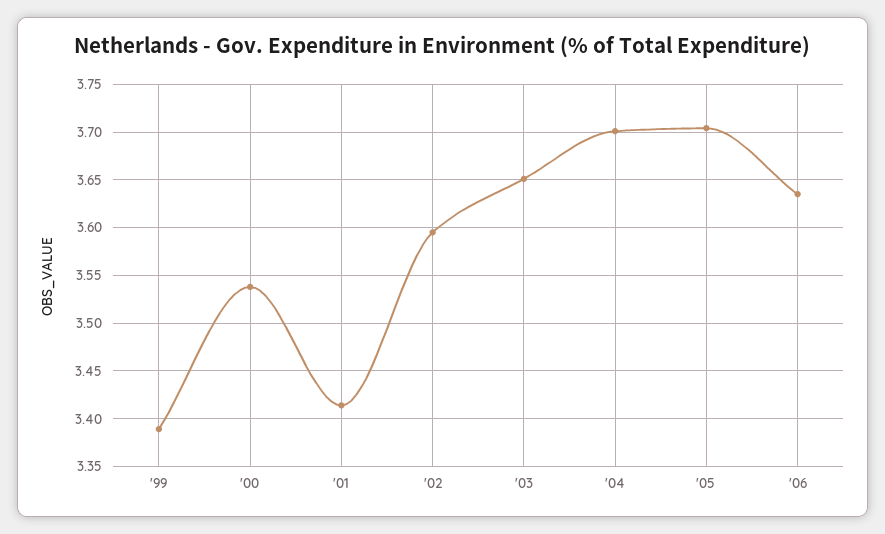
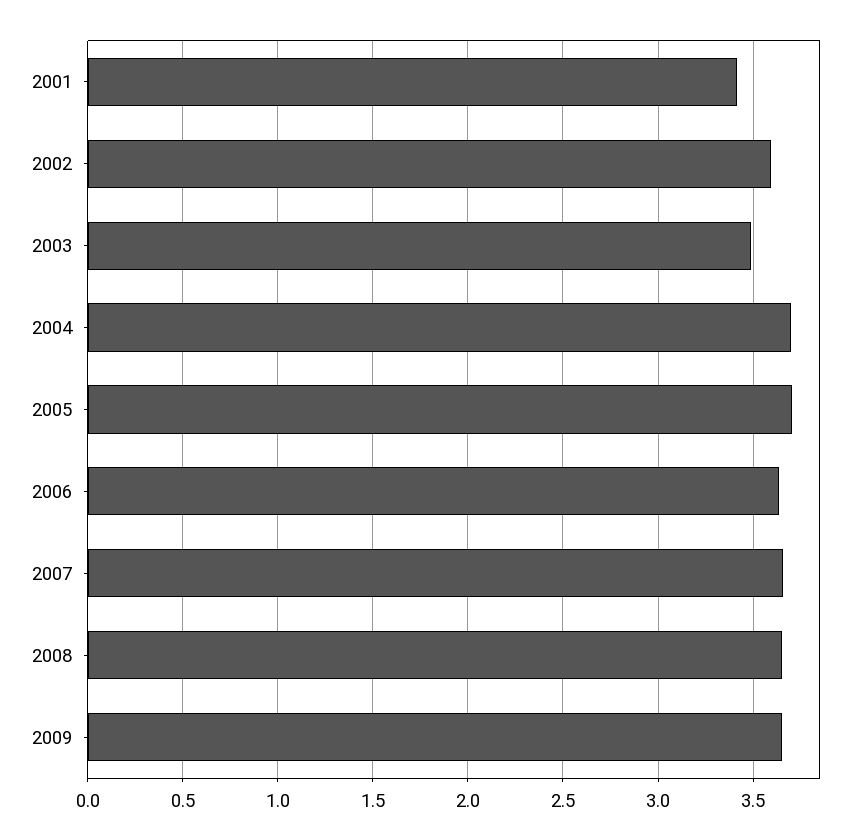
'99: 3.39 -> none
'00: 3.54 -> none
'03: 3.65 -> 3.5
2007: none -> 3.65
2008: none -> 3.65
2009: none -> 3.65

